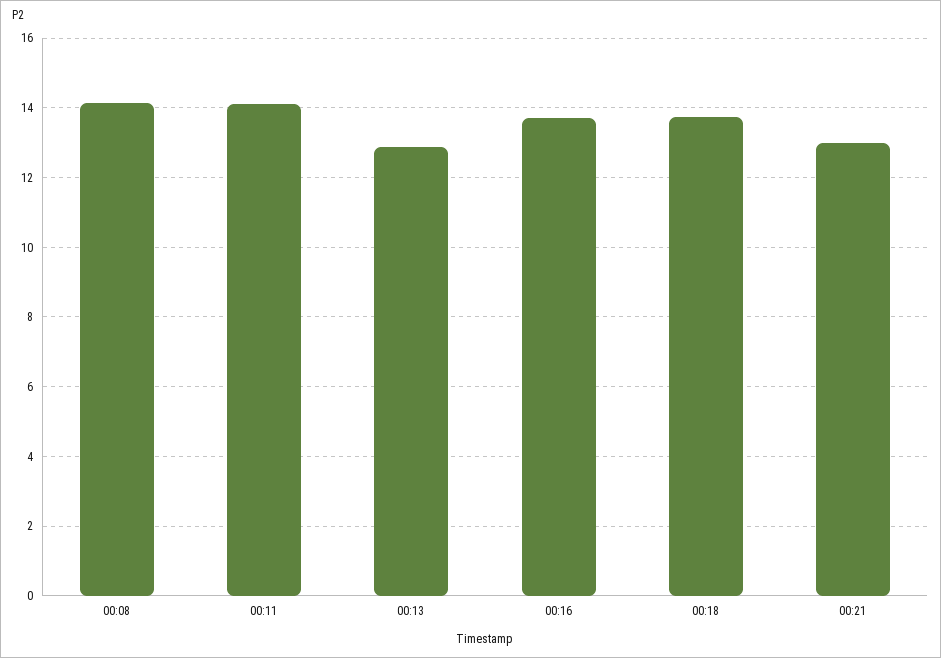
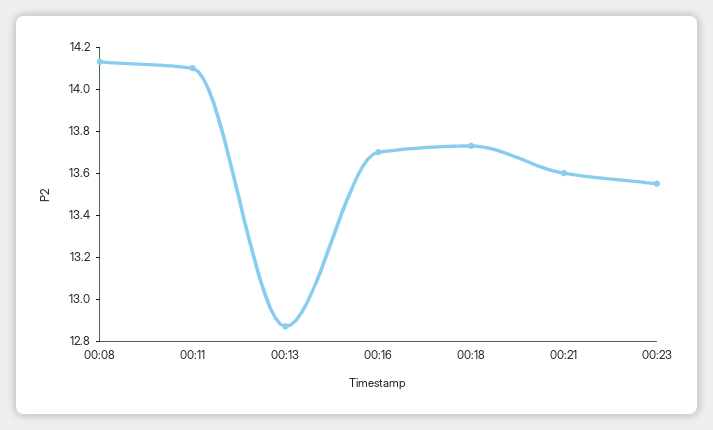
00:21: 13 -> 13.6
00:23: none -> 13.55

